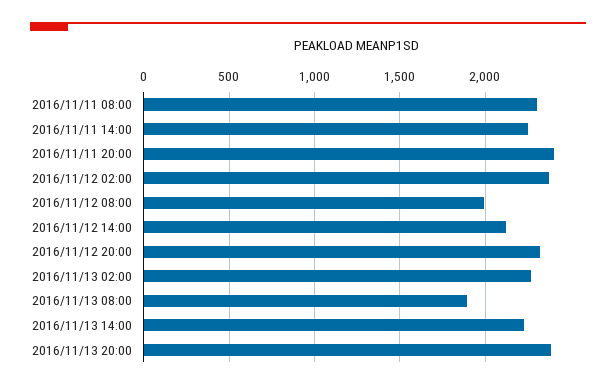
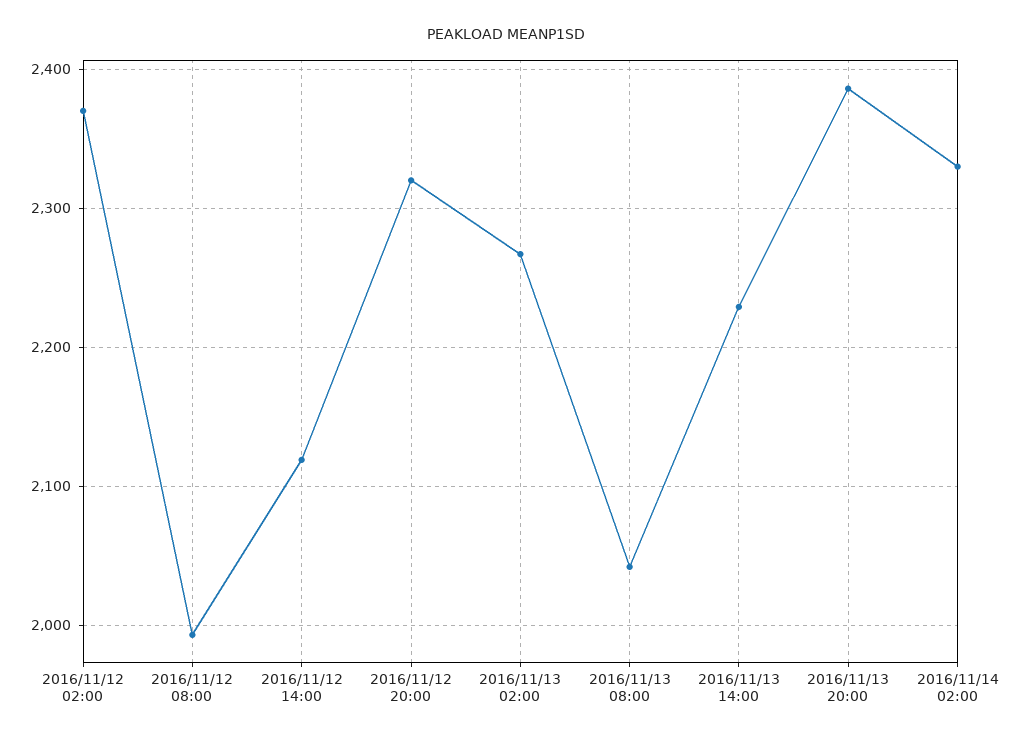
2016/11/11 08:00: 2300 -> none
2016/11/11 14:00: 2250 -> none
2016/11/11 20:00: 2400 -> none
2016/11/13 08:00: 1900 -> 2040
2016/11/14 02:00: none -> 2330

